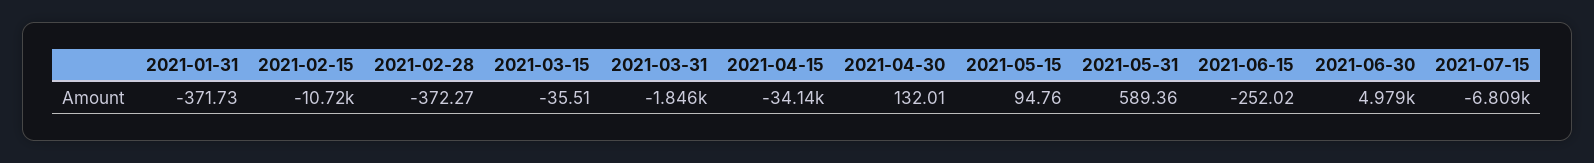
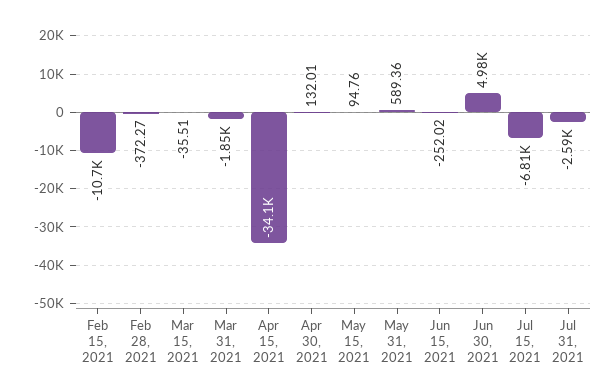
2021-01-31: -371.73 -> none
Jul 31, 2021: none -> -2590

